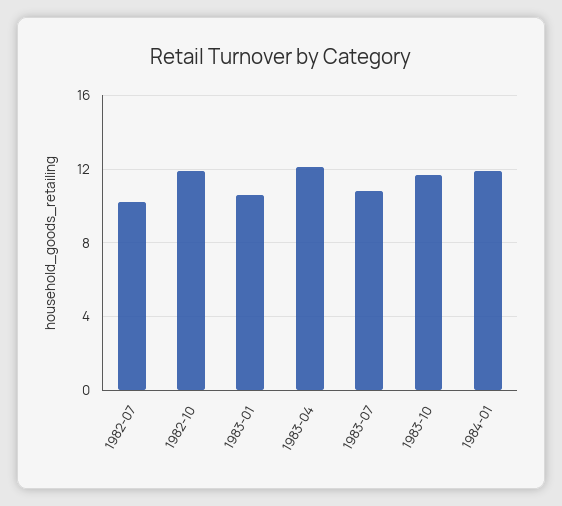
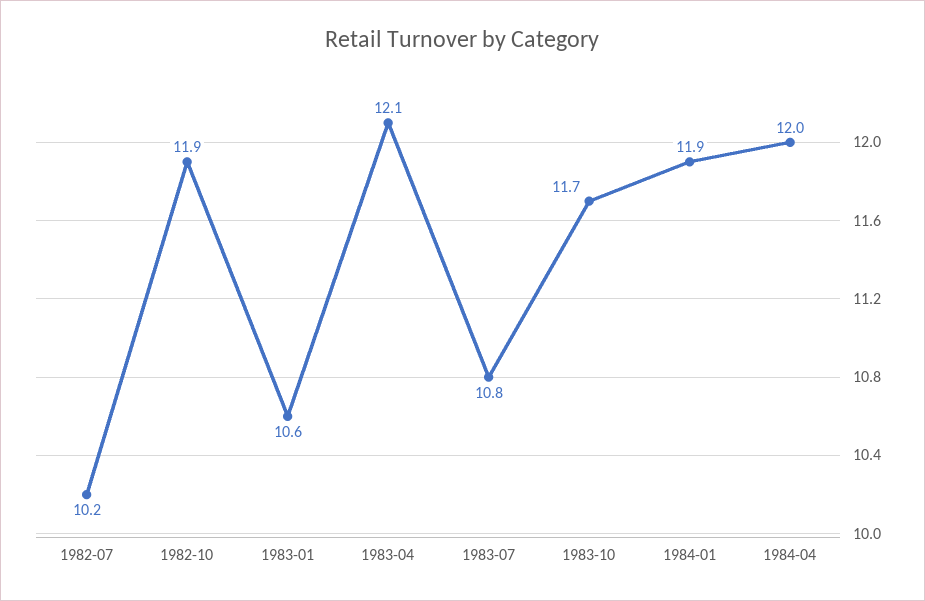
1984-04: none -> 12

